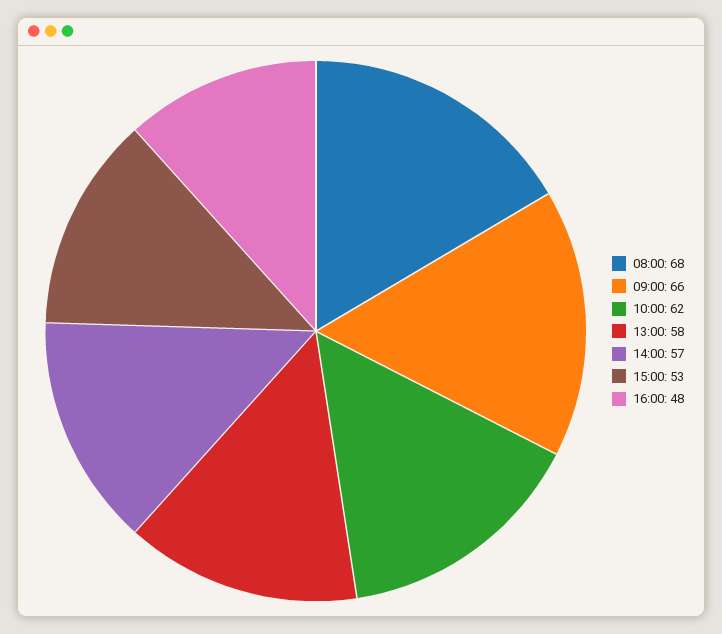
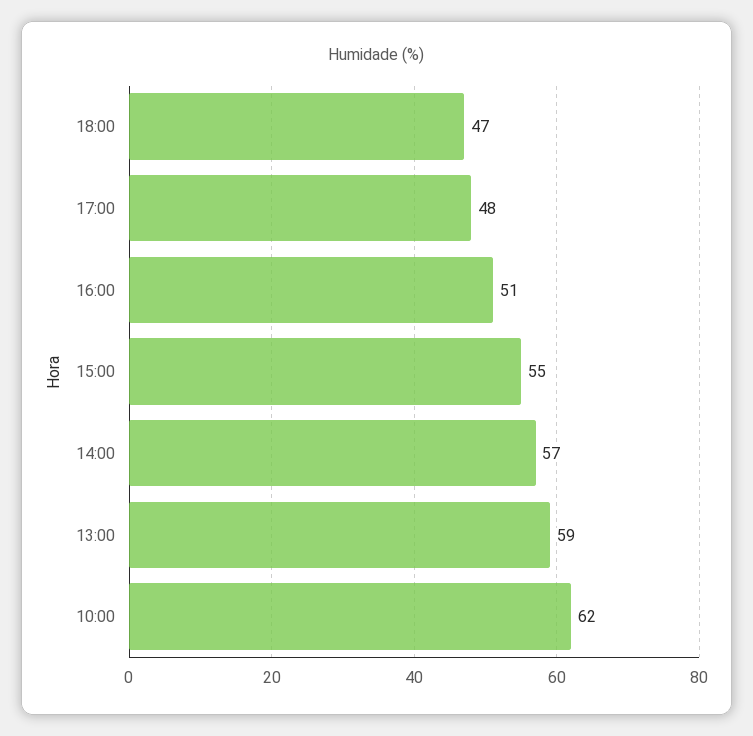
08:00: 68 -> none
09:00: 66 -> none
13:00: 58 -> 59
15:00: 53 -> 55
16:00: 48 -> 51
18:00: none -> 47
17:00: none -> 48

